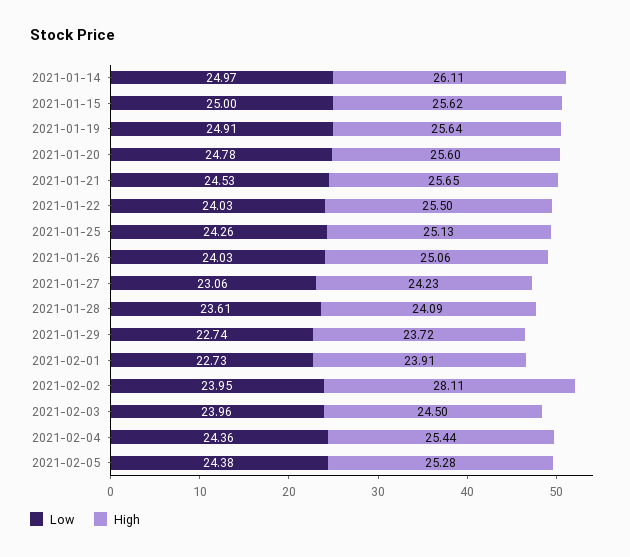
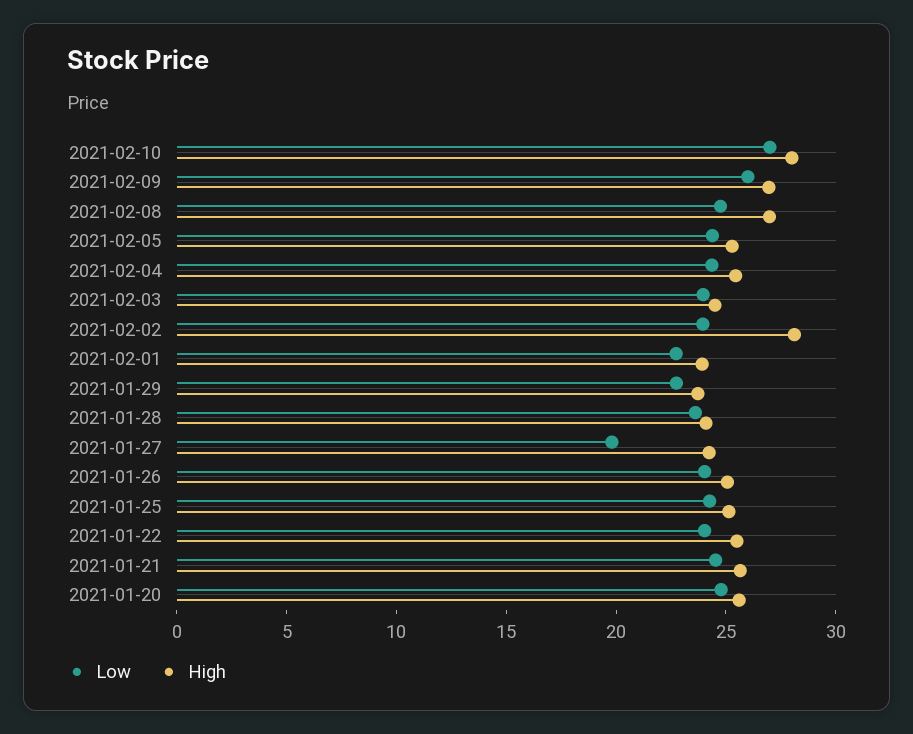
Low, 2021-01-14: 24.97 -> none
High, 2021-01-14: 26.11 -> none
Low, 2021-01-15: 25 -> none
High, 2021-01-15: 25.62 -> none
Low, 2021-01-19: 24.91 -> none
High, 2021-01-19: 25.64 -> none
Low, 2021-01-27: 23.06 -> 20
Low, 2021-02-10: none -> 27
High, 2021-02-10: none -> 28
Low, 2021-02-09: none -> 26
High, 2021-02-09: none -> 27
Low, 2021-02-08: none -> 25
High, 2021-02-08: none -> 27

